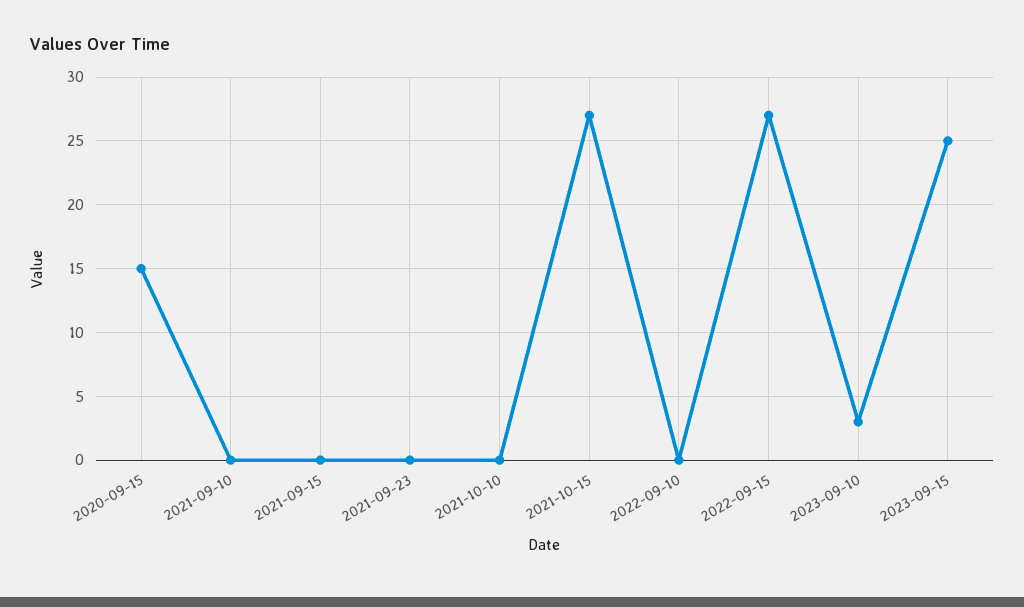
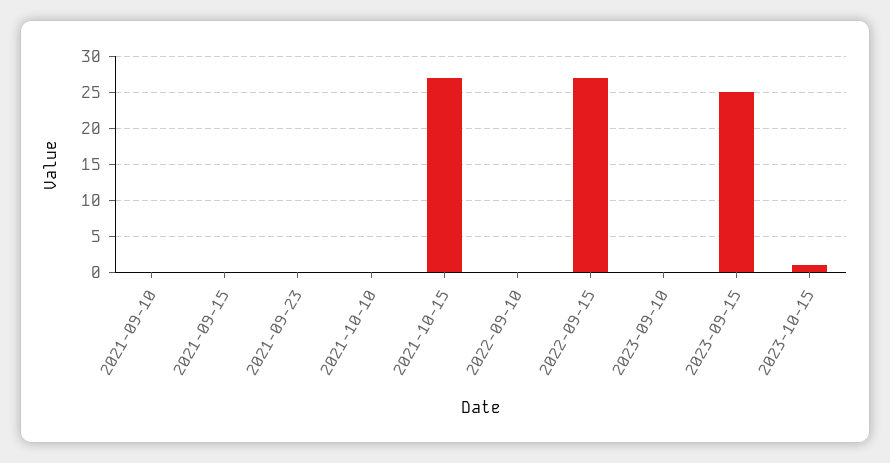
2020-09-15: 15 -> none
2023-09-10: 3 -> 0
2023-10-15: none -> 1

